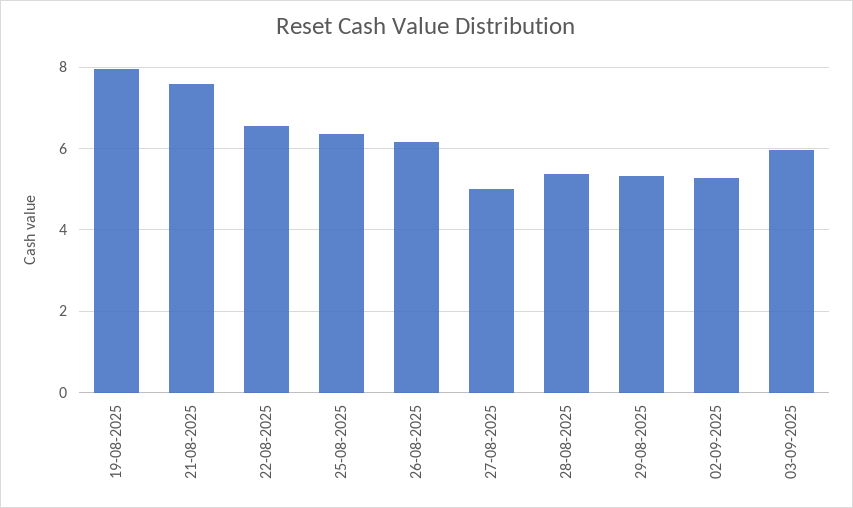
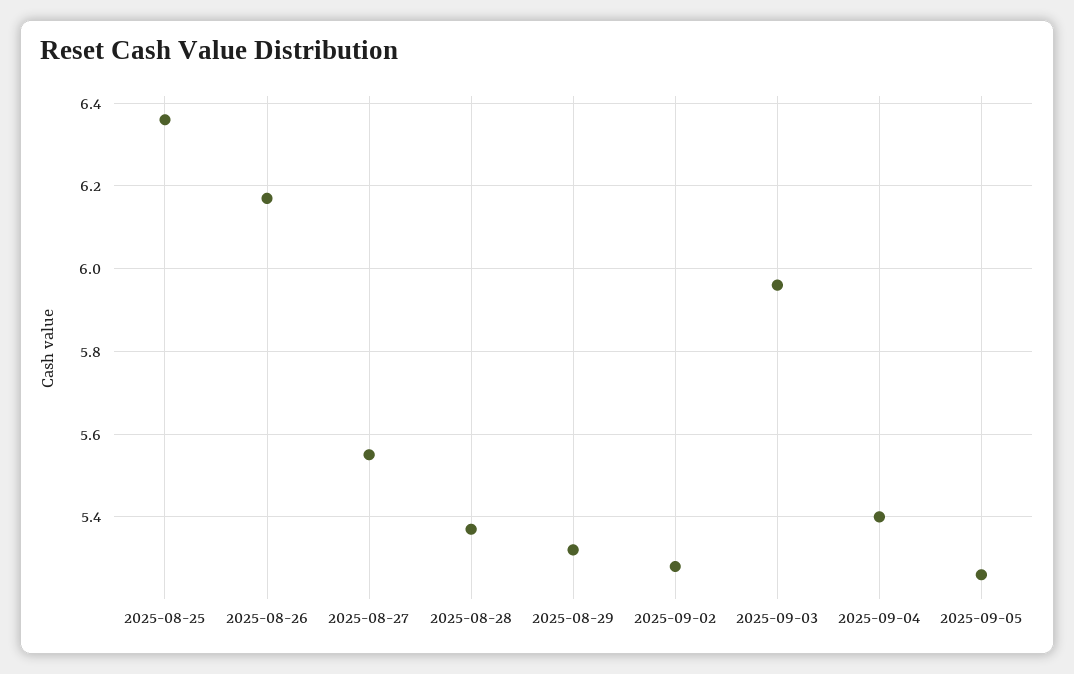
19-08-2025: 8 -> none
21-08-2025: 7.6 -> none
22-08-2025: 6.6 -> none
27-08-2025: 5 -> 5.55
2025-09-04: none -> 5.4
2025-09-05: none -> 5.25

